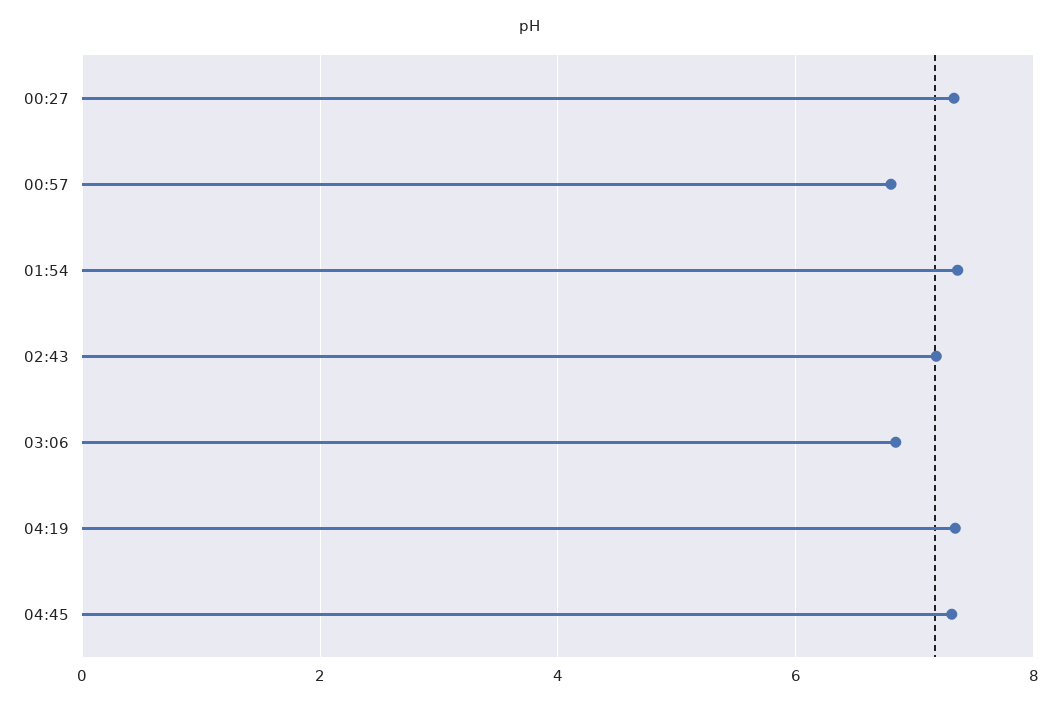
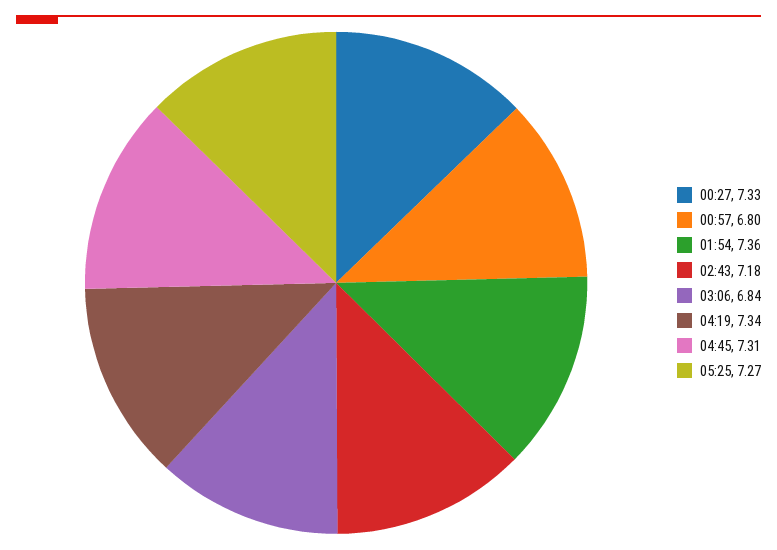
05:25: none -> 7.27

